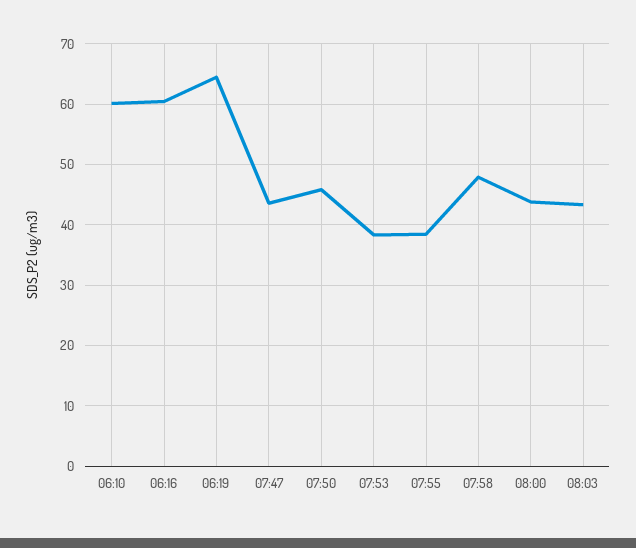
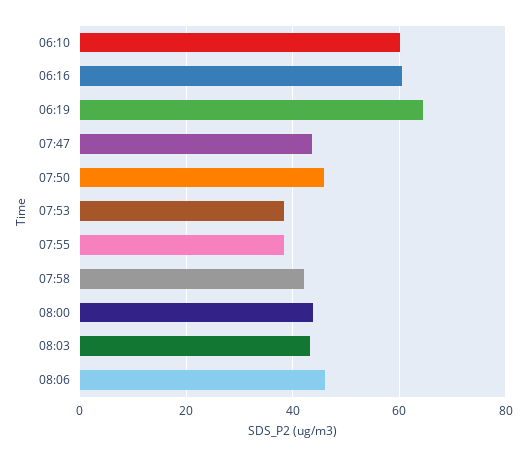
07:58: 48 -> 42
08:06: none -> 46

